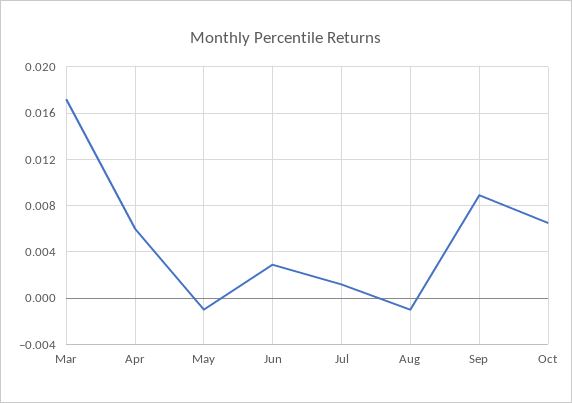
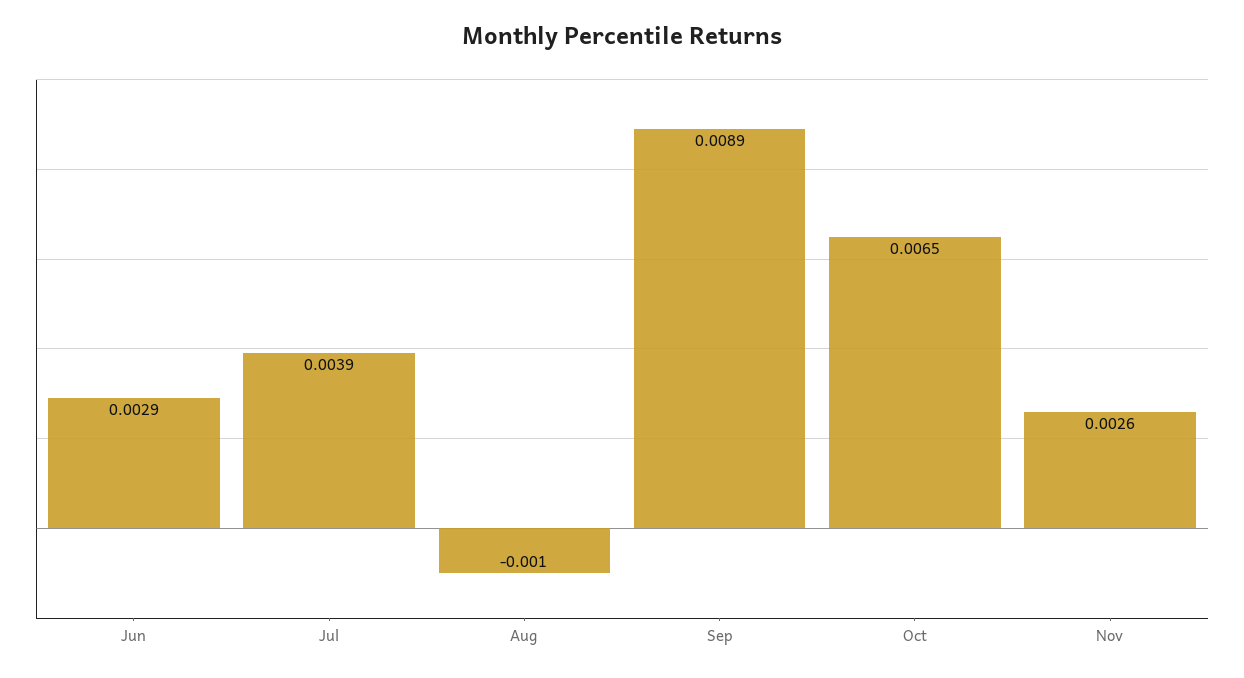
Mar: 0.017 -> none
Apr: 0.006 -> none
May: -0.001 -> none
Jul: 0.001 -> 0.0039
Nov: none -> 0.0026

